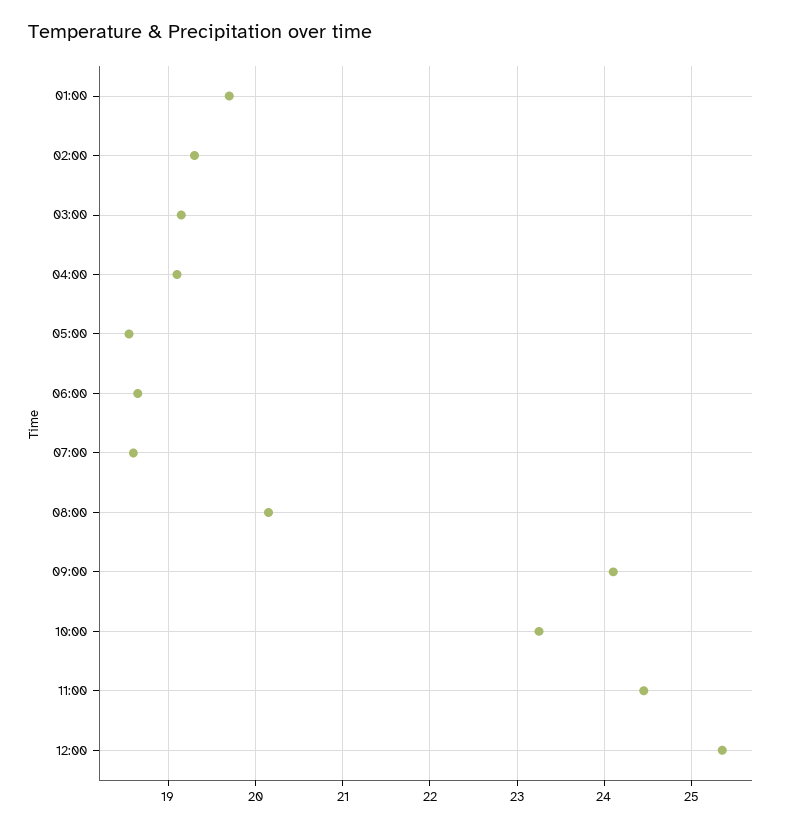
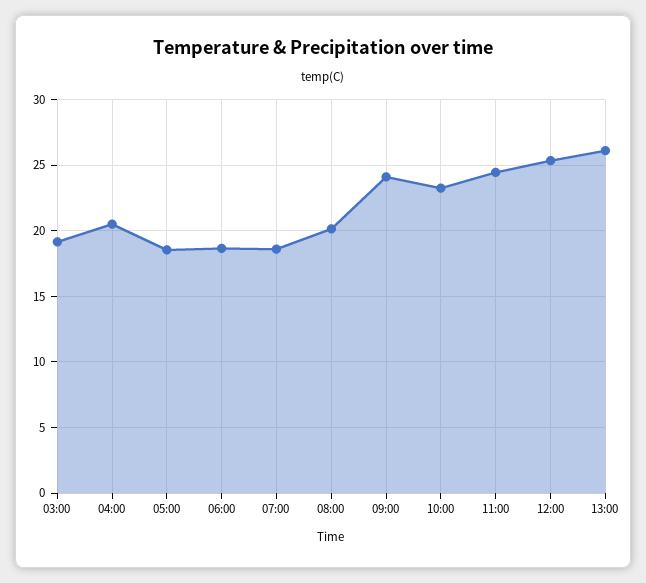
01:00: 19.7 -> none
02:00: 19.3 -> none
04:00: 19.1 -> 20.5
13:00: none -> 26

